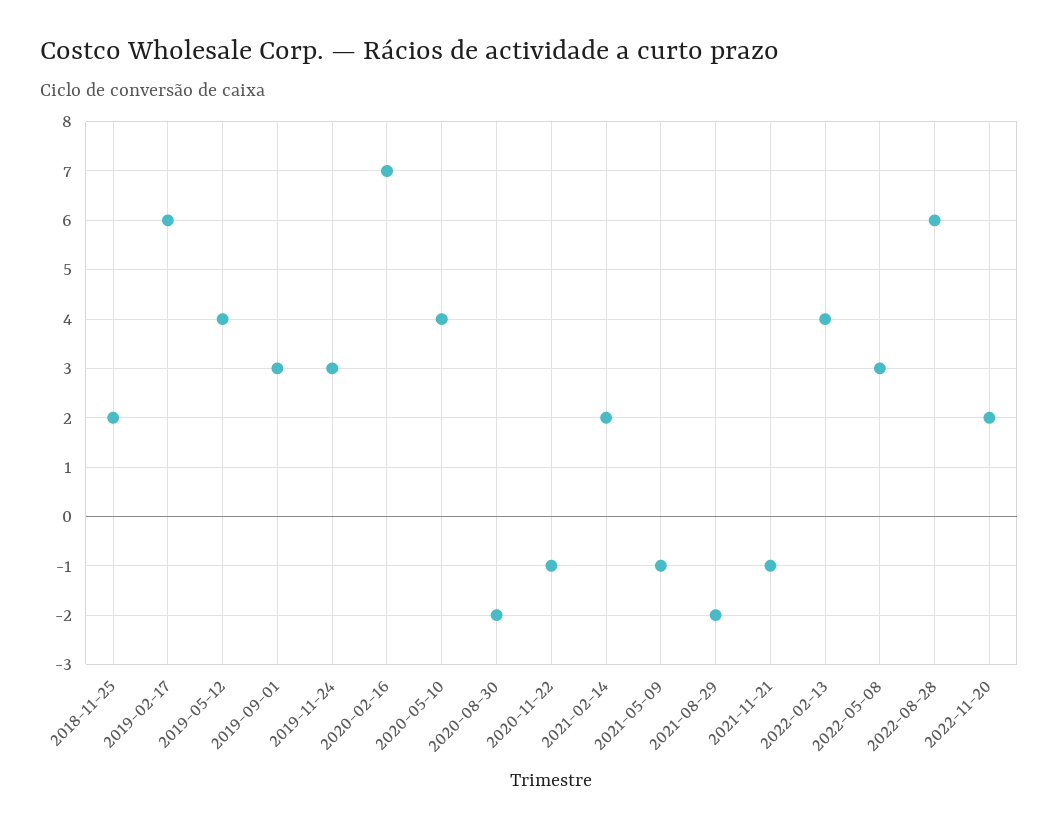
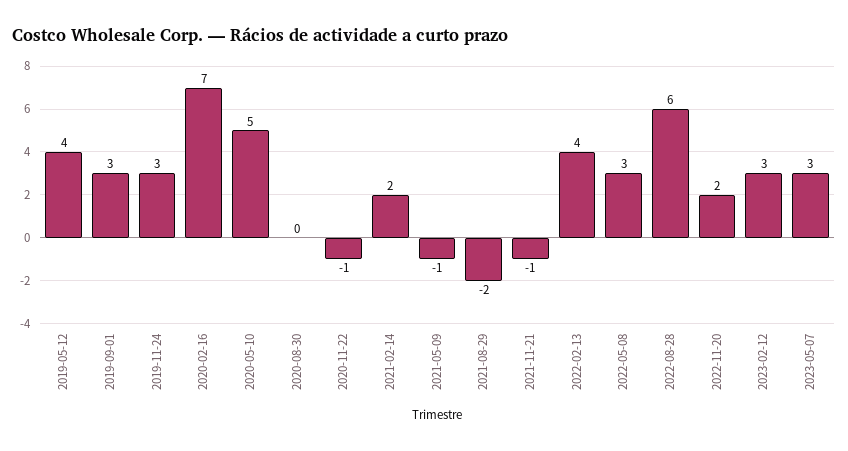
2018-11-25: 2 -> none
2019-02-17: 6 -> none
2020-05-10: 4 -> 5
2020-08-30: -2 -> 0
2023-02-12: none -> 3
2023-05-07: none -> 3

